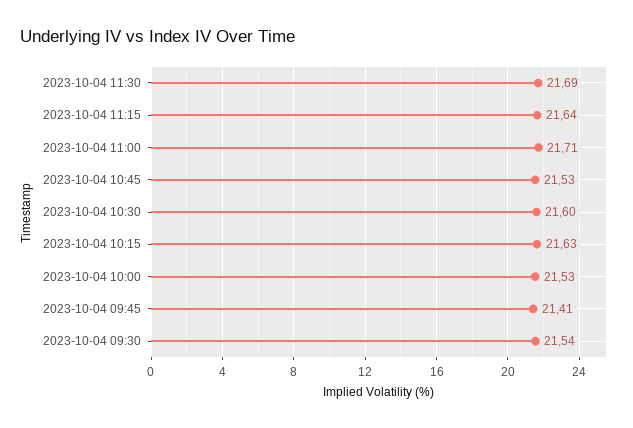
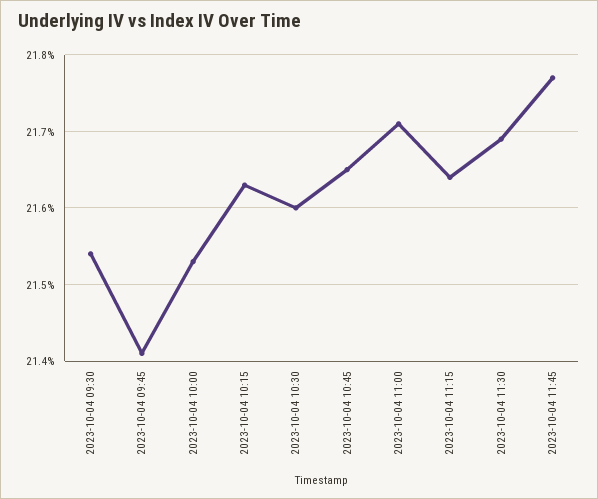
2023-10-04 10:45: 21.53 -> 21.65
2023-10-04 11:45: none -> 21.77

